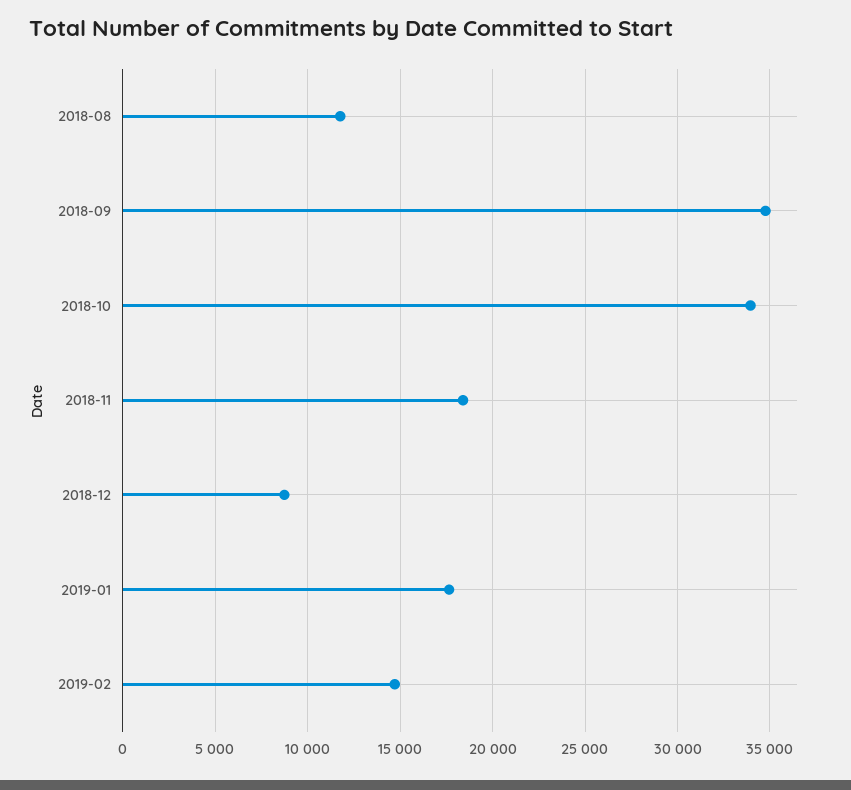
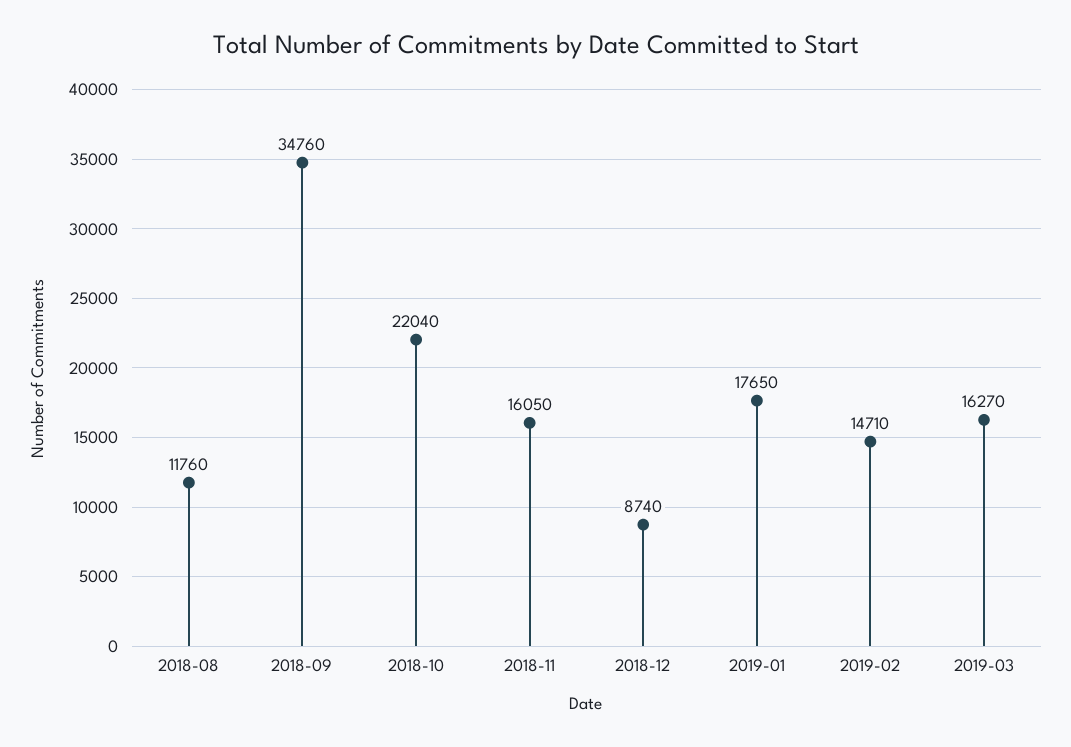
2018-10: 34000 -> 22040
2018-11: 18500 -> 16050
2019-03: none -> 16270

